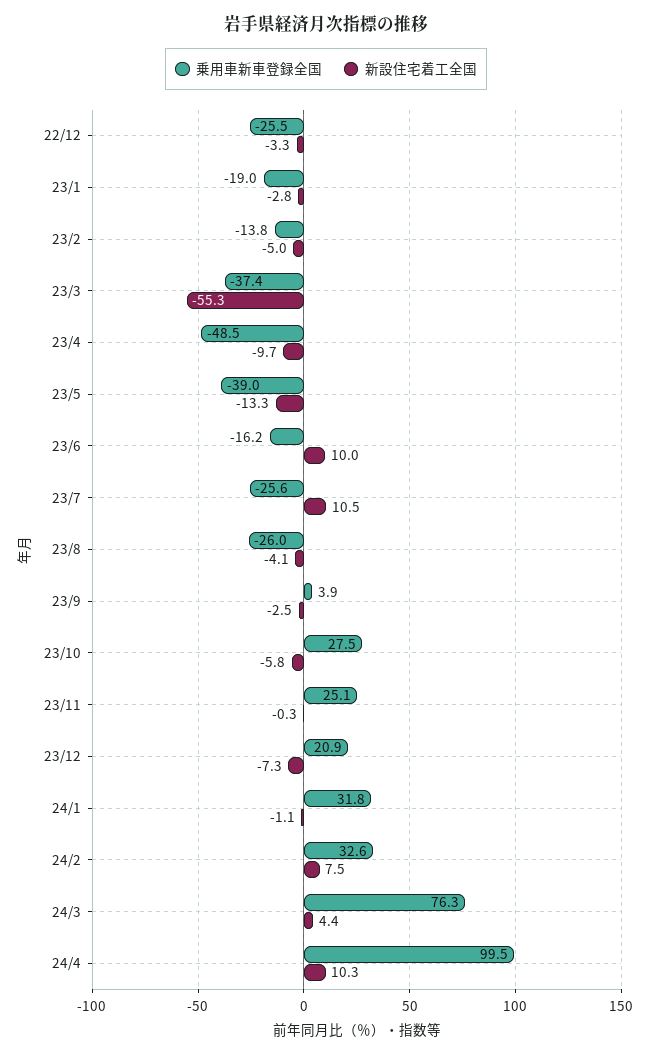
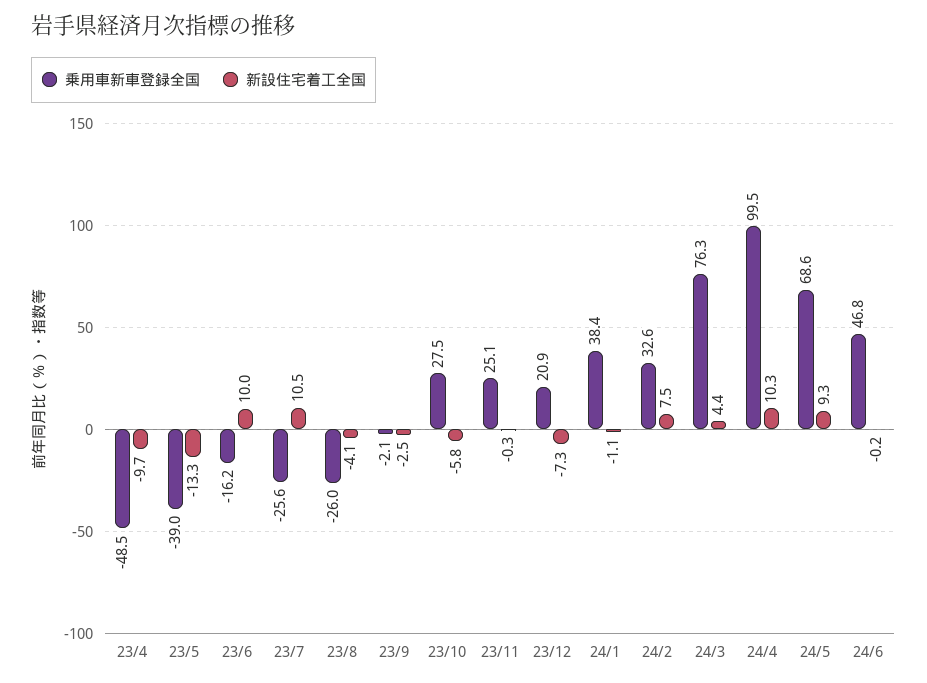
乗用車新車登録全国, 22/12: -25.5 -> none
新設住宅着工全国, 22/12: -3.3 -> none
乗用車新車登録全国, 23/1: -19 -> none
新設住宅着工全国, 23/1: -2.8 -> none
乗用車新車登録全国, 23/2: -13.8 -> none
新設住宅着工全国, 23/2: -5 -> none
乗用車新車登録全国, 23/3: -37.4 -> none
新設住宅着工全国, 23/3: -55.3 -> none
乗用車新車登録全国, 23/9: 3.9 -> -2.1
乗用車新車登録全国, 24/1: 31.8 -> 38.4
乗用車新車登録全国, 24/5: none -> 68.6
新設住宅着工全国, 24/5: none -> 9.3
乗用車新車登録全国, 24/6: none -> 46.8
新設住宅着工全国, 24/6: none -> -0.2

